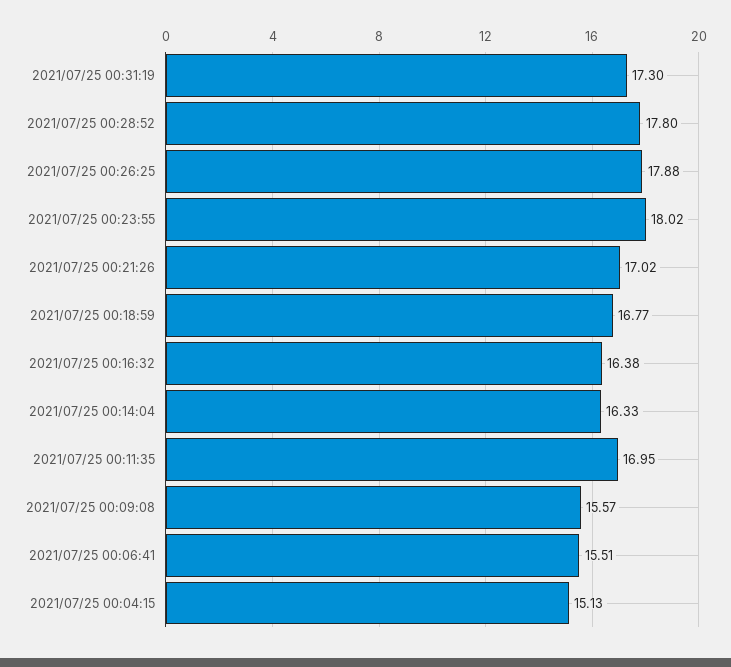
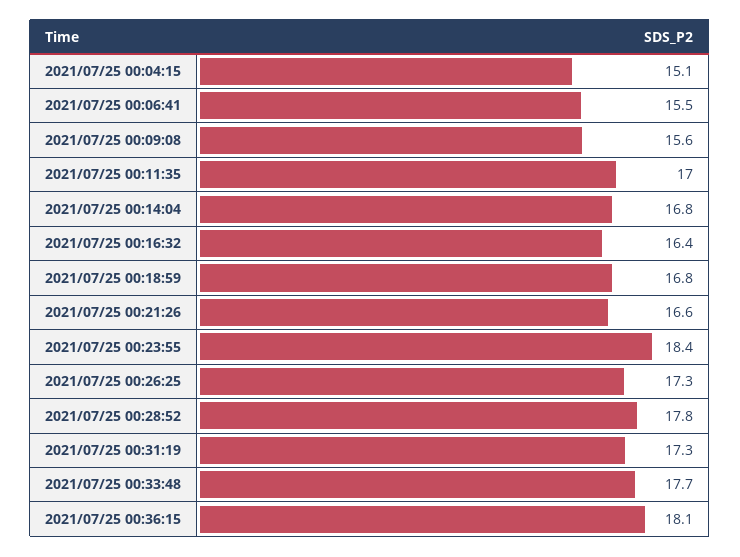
2021/07/25 00:26:25: 17.88 -> 17.3
2021/07/25 00:23:55: 18.02 -> 18.4
2021/07/25 00:21:26: 17.02 -> 16.6
2021/07/25 00:14:04: 16.33 -> 16.8
2021/07/25 00:33:48: none -> 17.7
2021/07/25 00:36:15: none -> 18.1

